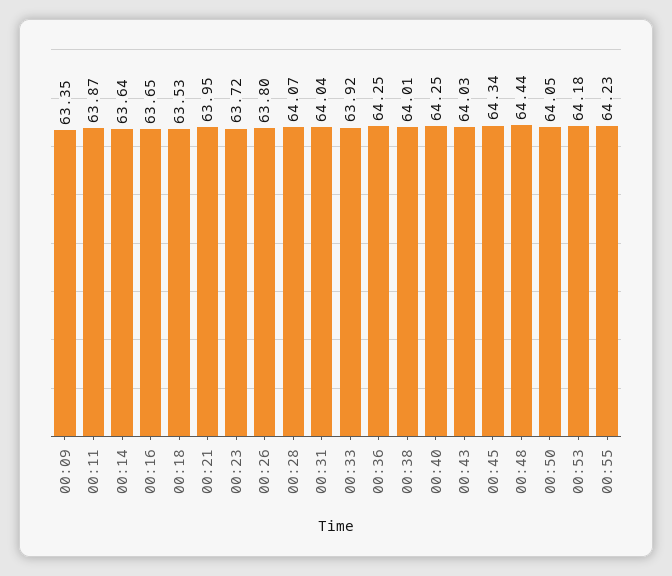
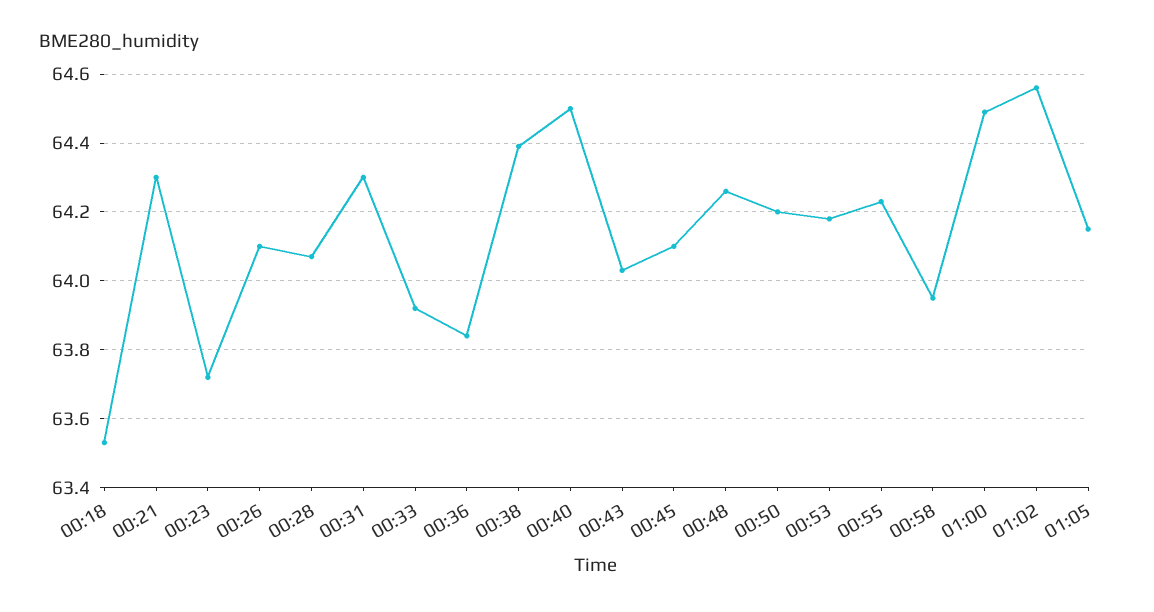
00:09: 63.35 -> none
00:11: 63.87 -> none
00:14: 63.64 -> none
00:16: 63.65 -> none
00:21: 63.95 -> 64.3
00:26: 63.8 -> 64.1
00:31: 64.04 -> 64.3
00:36: 64.25 -> 63.85
00:38: 64.01 -> 64.4
00:40: 64.25 -> 64.5
00:45: 64.34 -> 64.1
00:48: 64.44 -> 64.25
00:50: 64.05 -> 64.2
00:58: none -> 63.95
01:00: none -> 64.5
01:02: none -> 64.55
01:05: none -> 64.15

